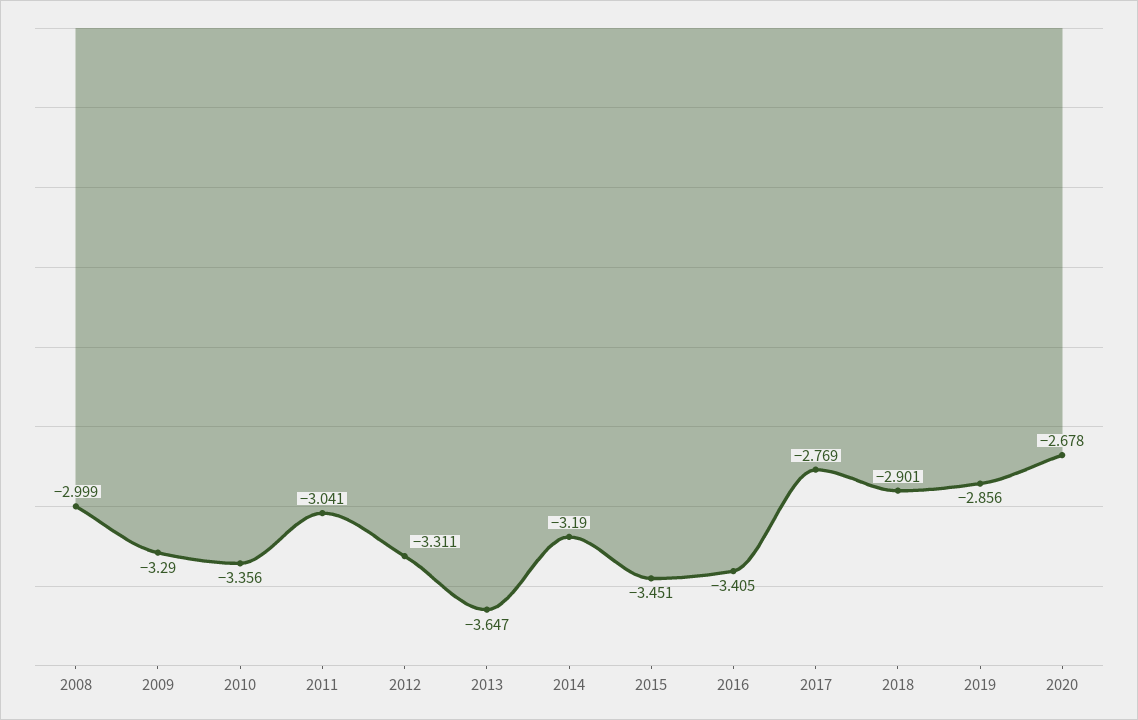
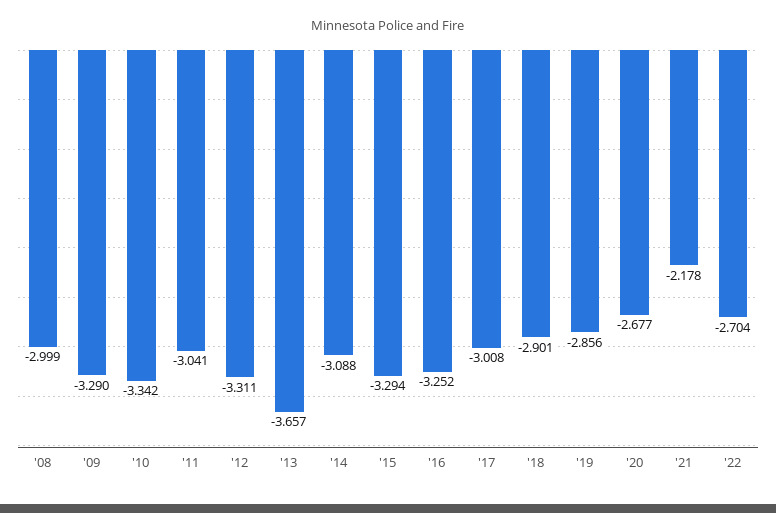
2010: -3.356 -> -3.342
2013: -3.647 -> -3.657
2014: -3.19 -> -3.088
2015: -3.451 -> -3.294
2016: -3.405 -> -3.252
2017: -2.769 -> -3.008
2020: -2.678 -> -2.677
'21: none -> -2.178
'22: none -> -2.704

